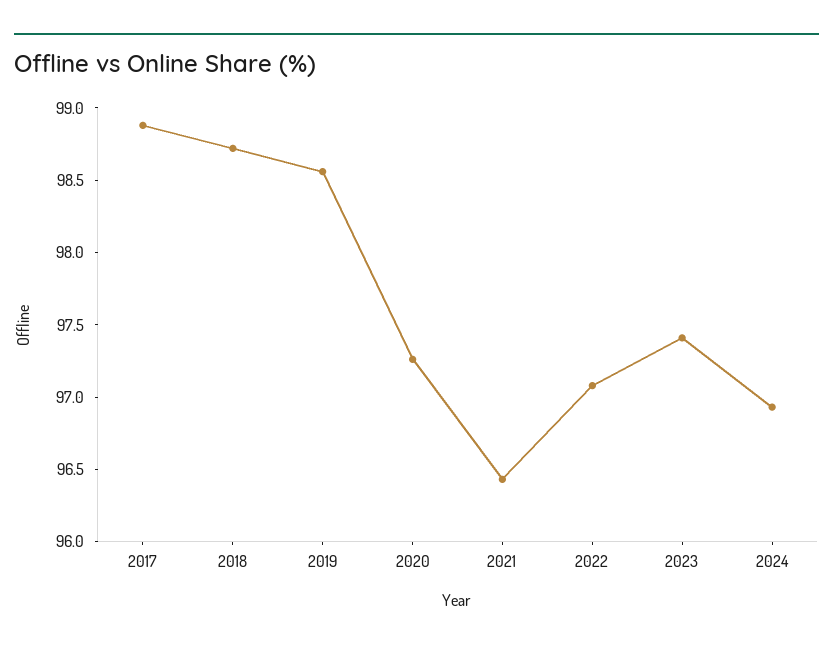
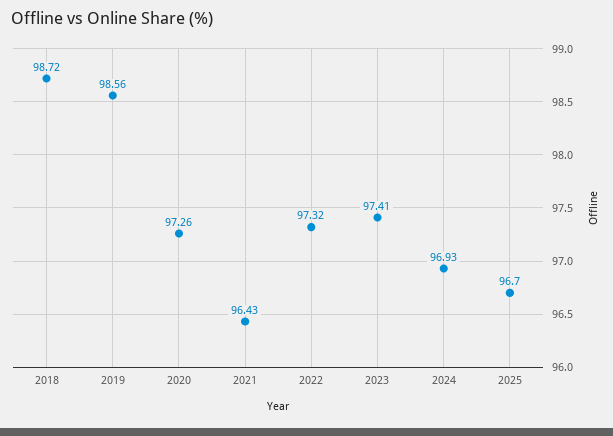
2017: 98.9 -> none
2022: 97.1 -> 97.32
2025: none -> 96.7

